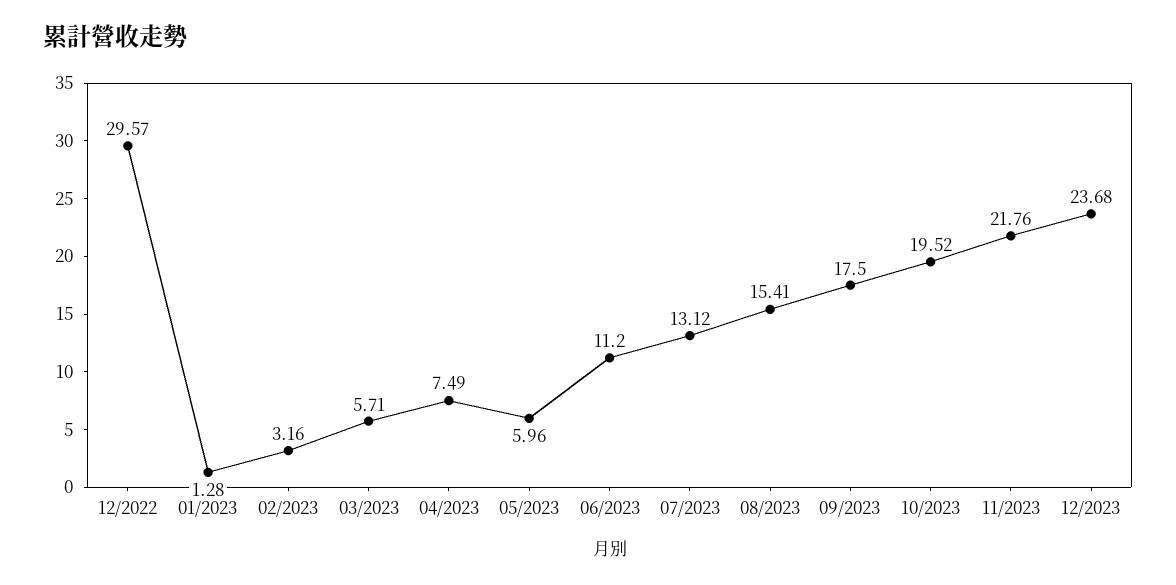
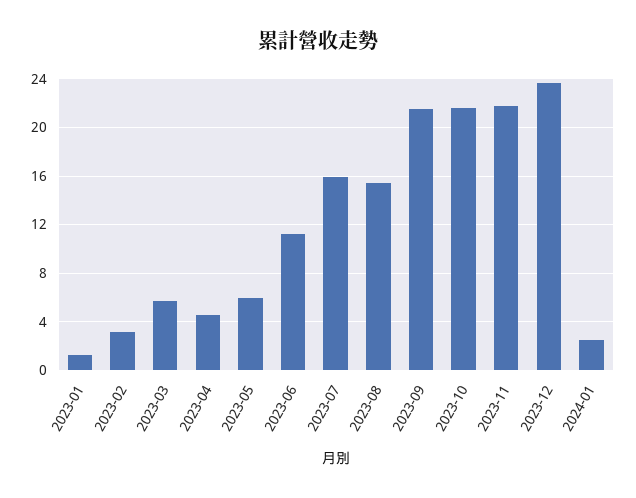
12/2022: 29.57 -> none
04/2023: 7.49 -> 4.5
07/2023: 13.12 -> 16
09/2023: 17.5 -> 21.5
10/2023: 19.52 -> 21.5
2024-01: none -> 2.5

